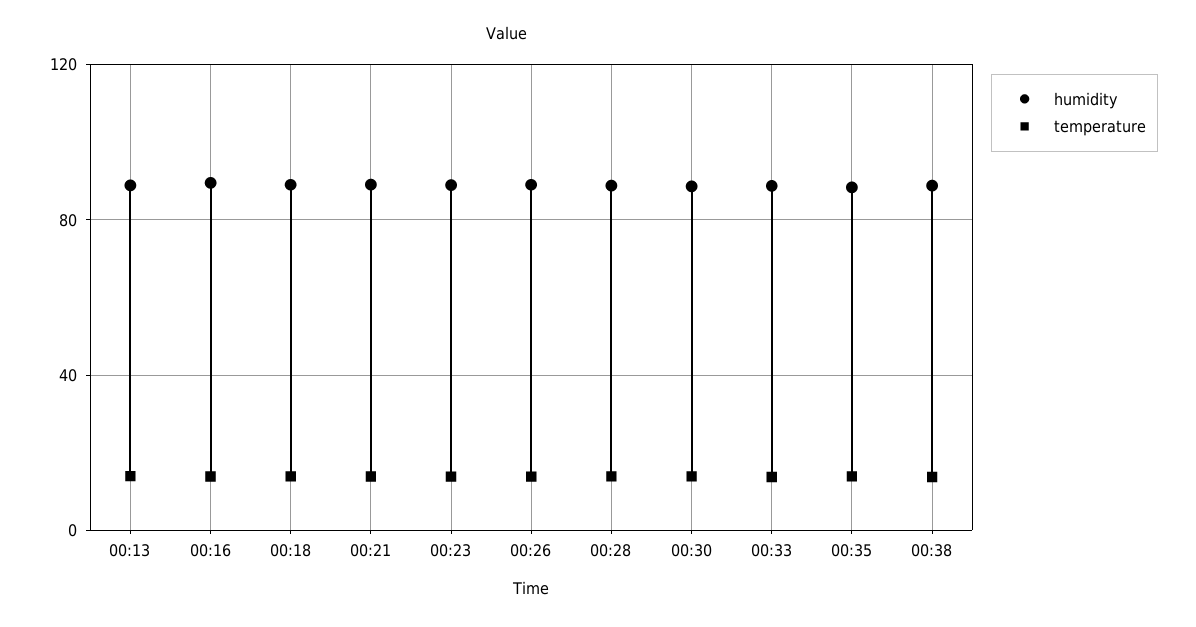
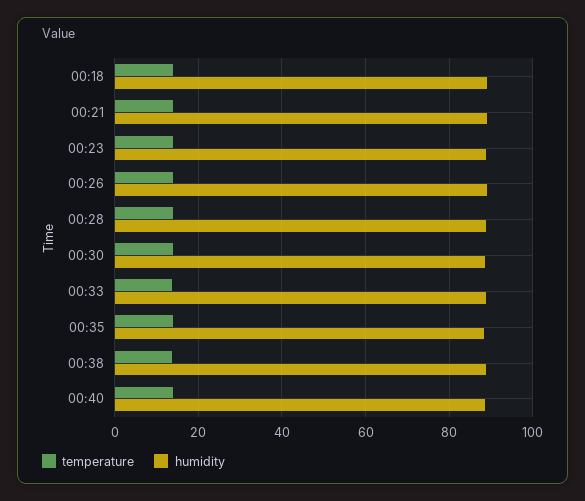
humidity, 00:13: 90 -> none
temperature, 00:13: 15 -> none
humidity, 00:16: 90 -> none
temperature, 00:16: 15 -> none
temperature, 00:40: none -> 14
humidity, 00:40: none -> 88

